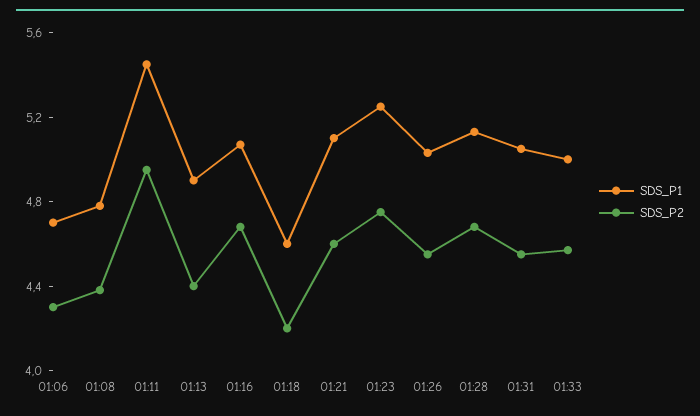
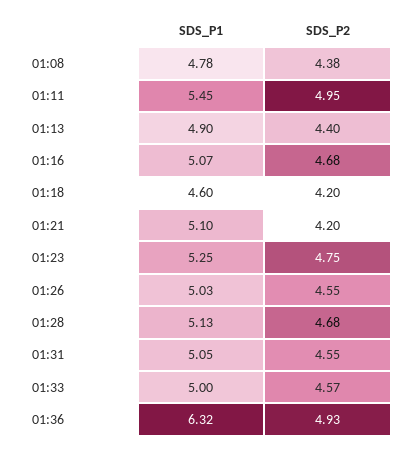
SDS_P1, 01:06: 4.7 -> none
SDS_P2, 01:06: 4.3 -> none
SDS_P2, 01:21: 4.6 -> 4.2
SDS_P1, 01:36: none -> 6.32
SDS_P2, 01:36: none -> 4.93

